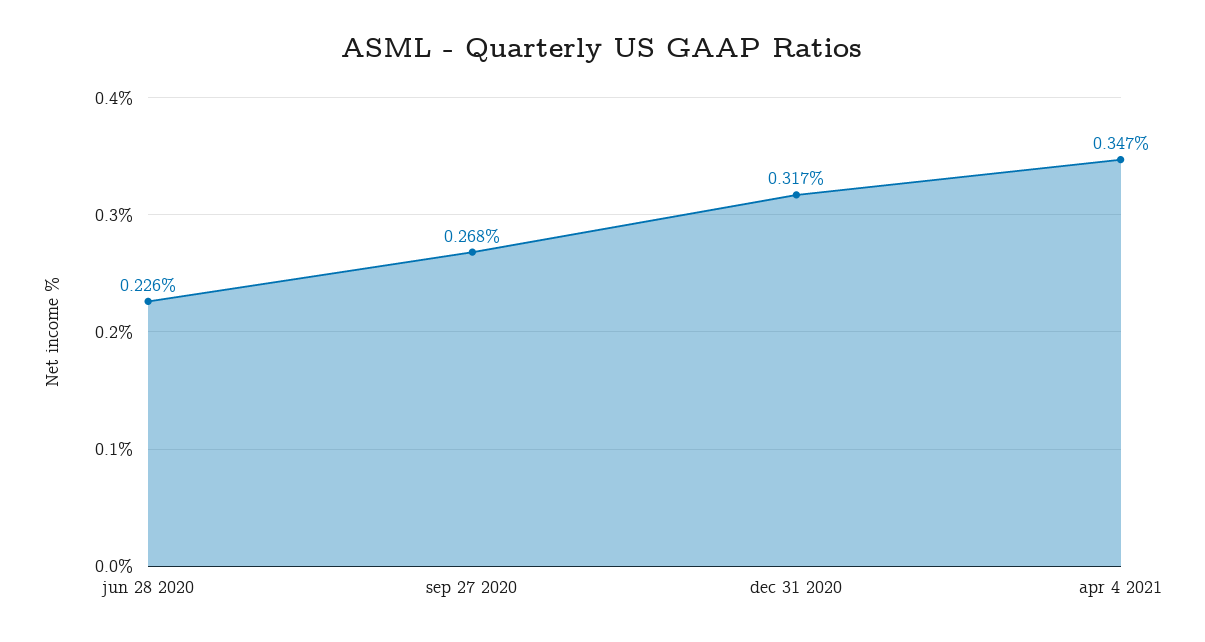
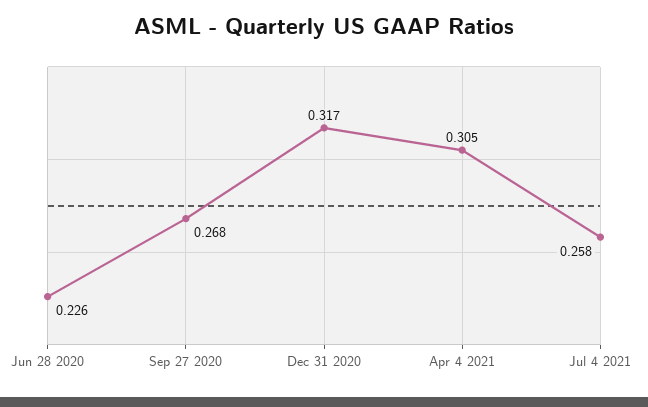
apr 4 2021: 0.347 -> 0.305
Jul 4 2021: none -> 0.258

